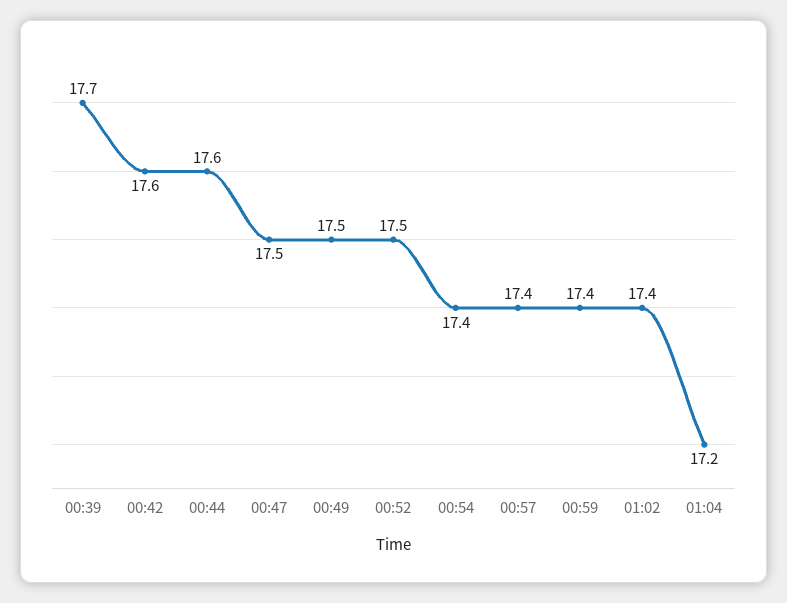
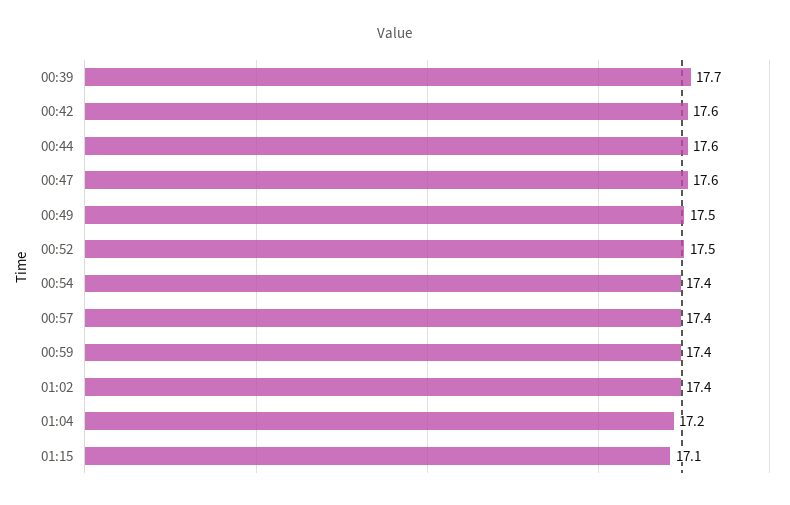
00:47: 17.5 -> 17.6
01:15: none -> 17.1

